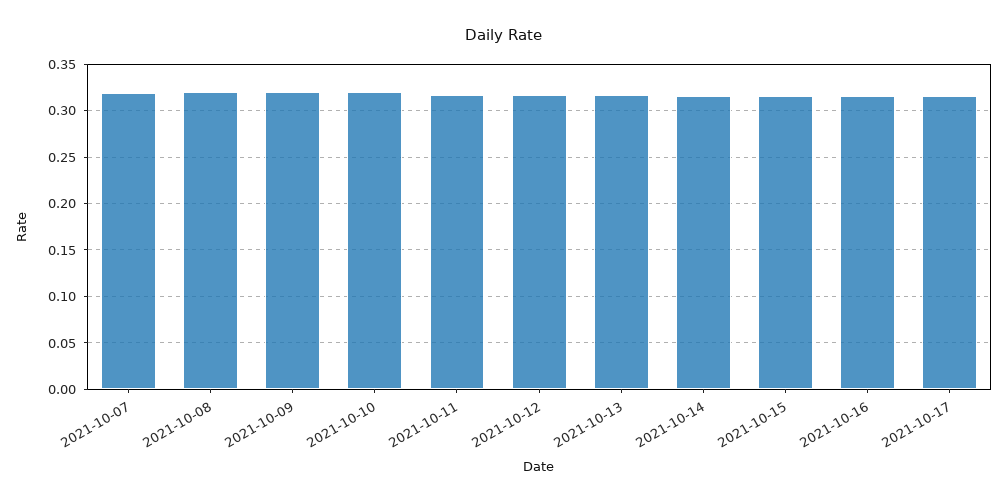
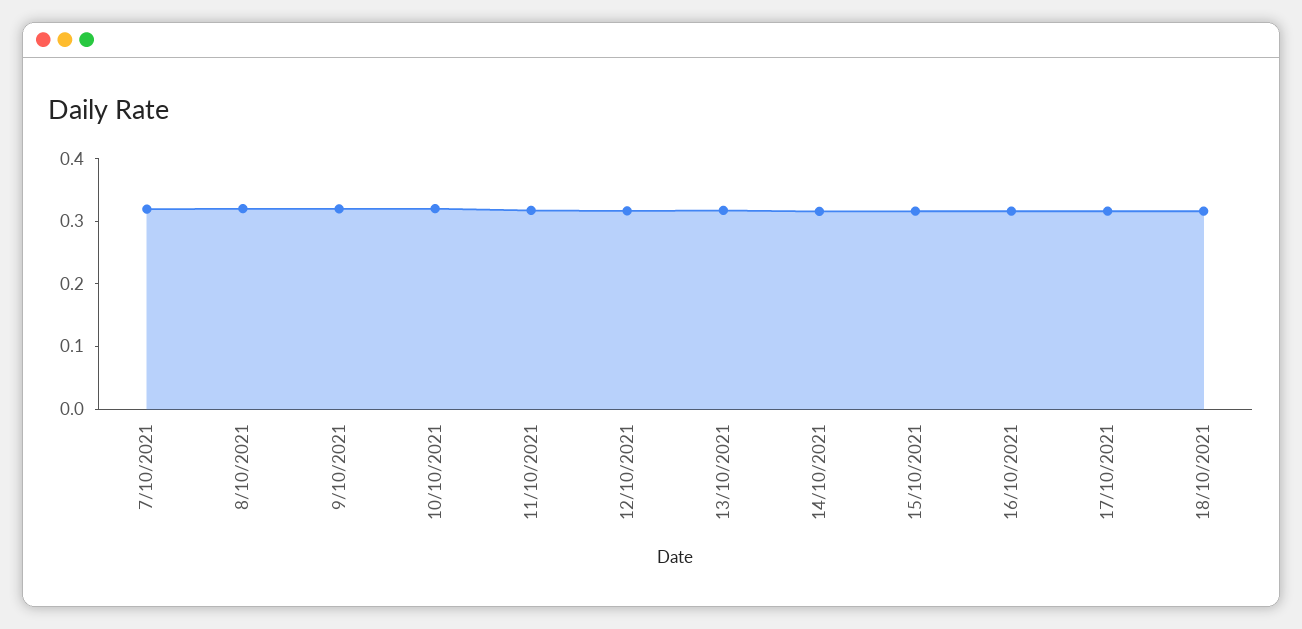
18/10/2021: none -> 0.32

